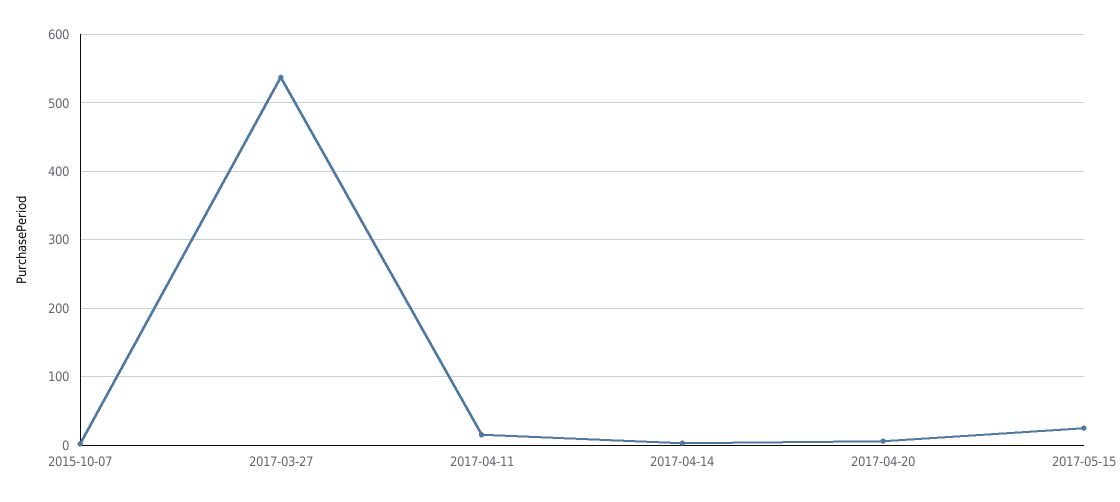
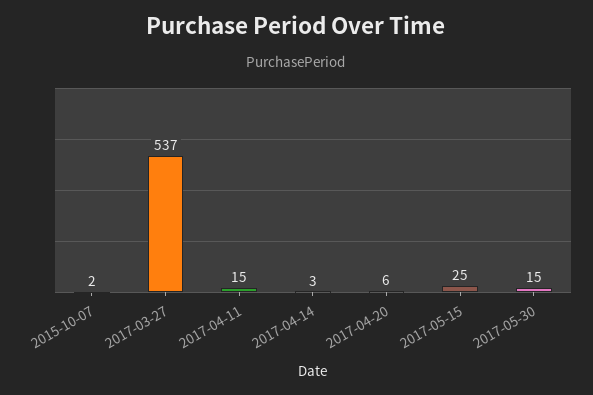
2017-05-30: none -> 15

